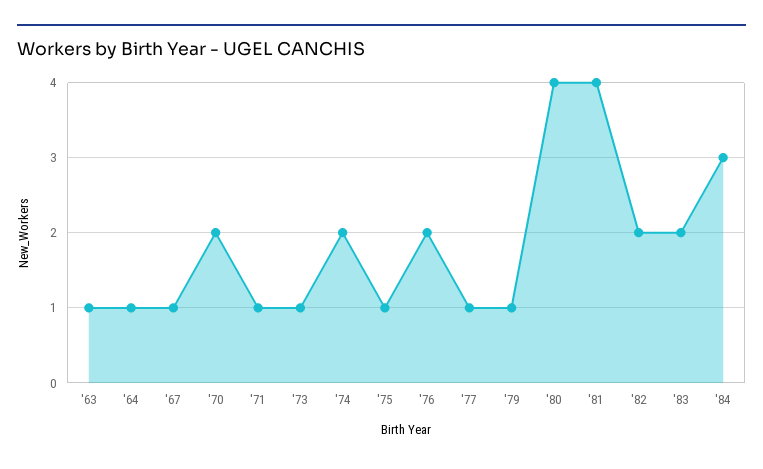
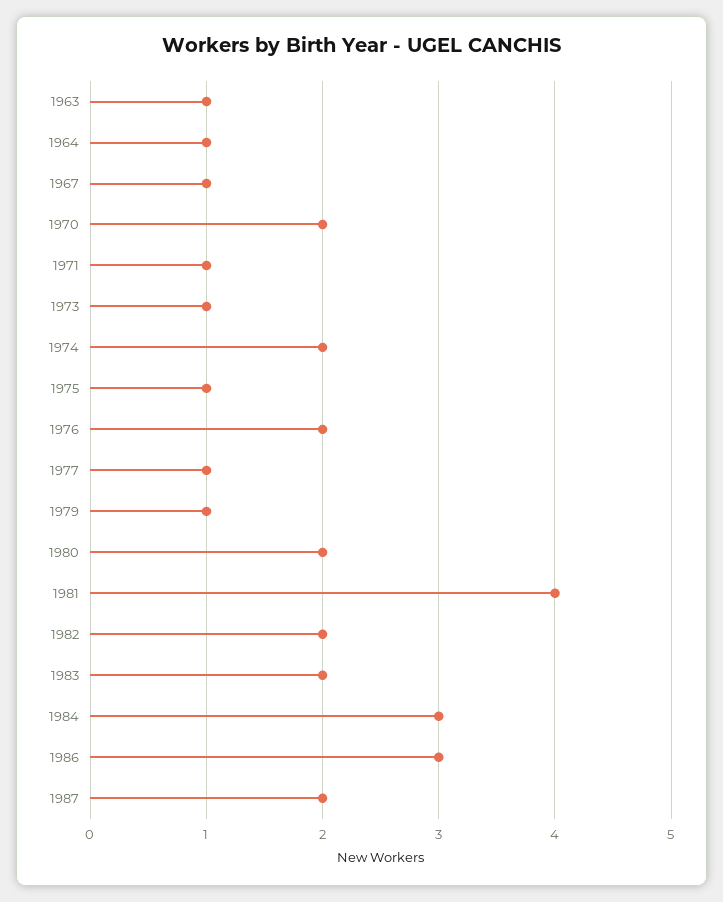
'80: 4 -> 2
1986: none -> 3
1987: none -> 2

